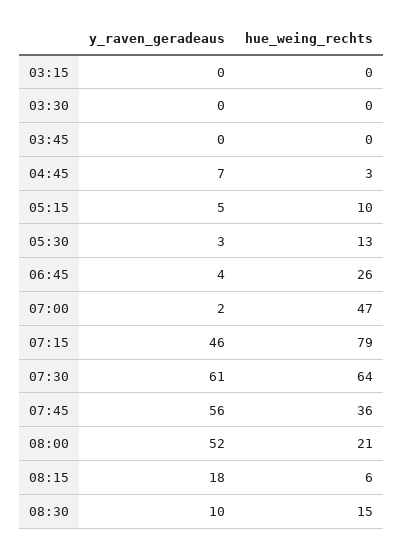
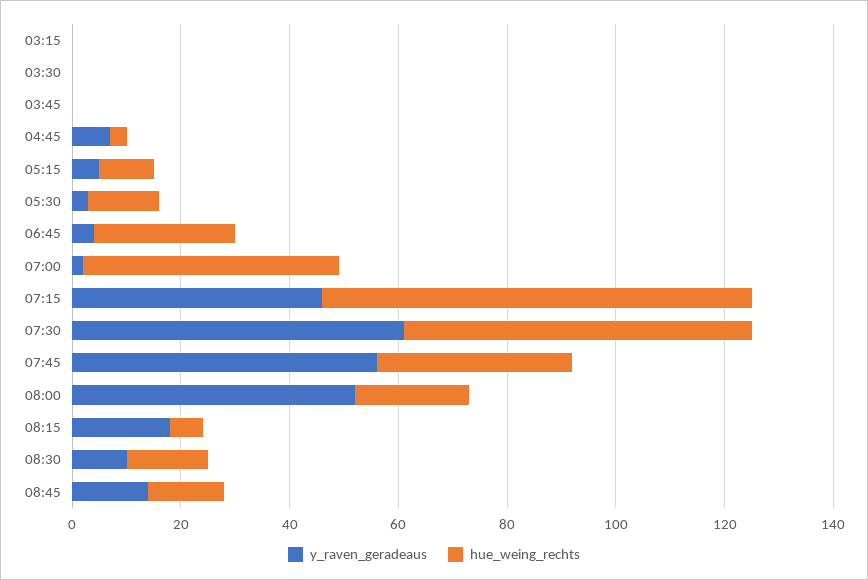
y_raven_geradeaus, 08:45: none -> 15
hue_weing_rechts, 08:45: none -> 15

